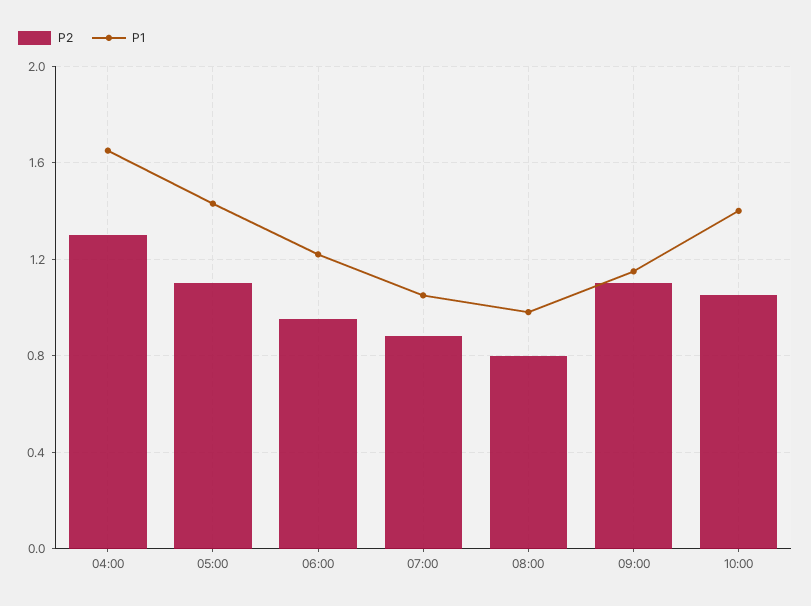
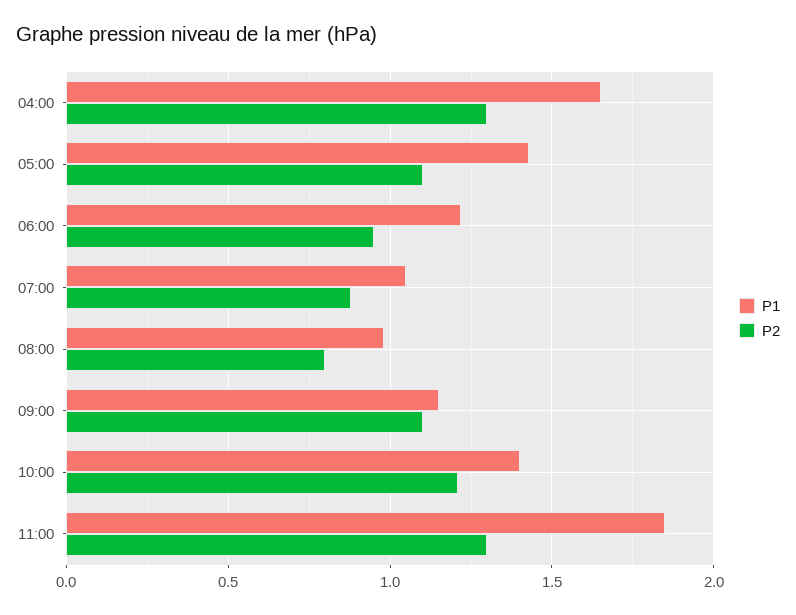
P2, 10:00: 1.05 -> 1.2
P1, 11:00: none -> 1.85
P2, 11:00: none -> 1.3

